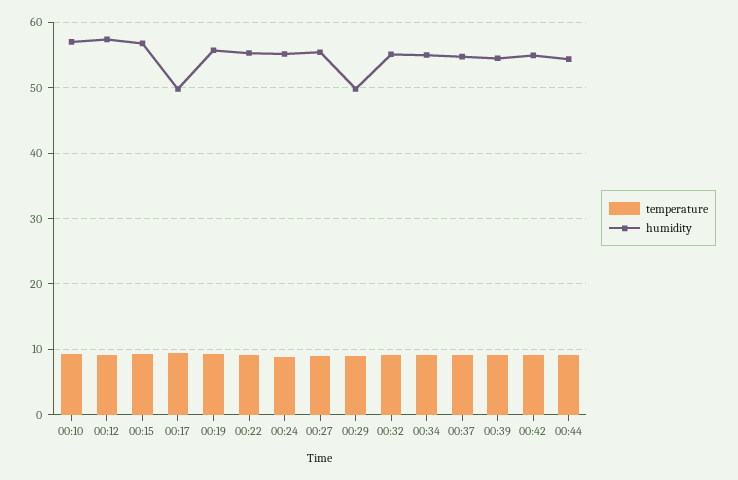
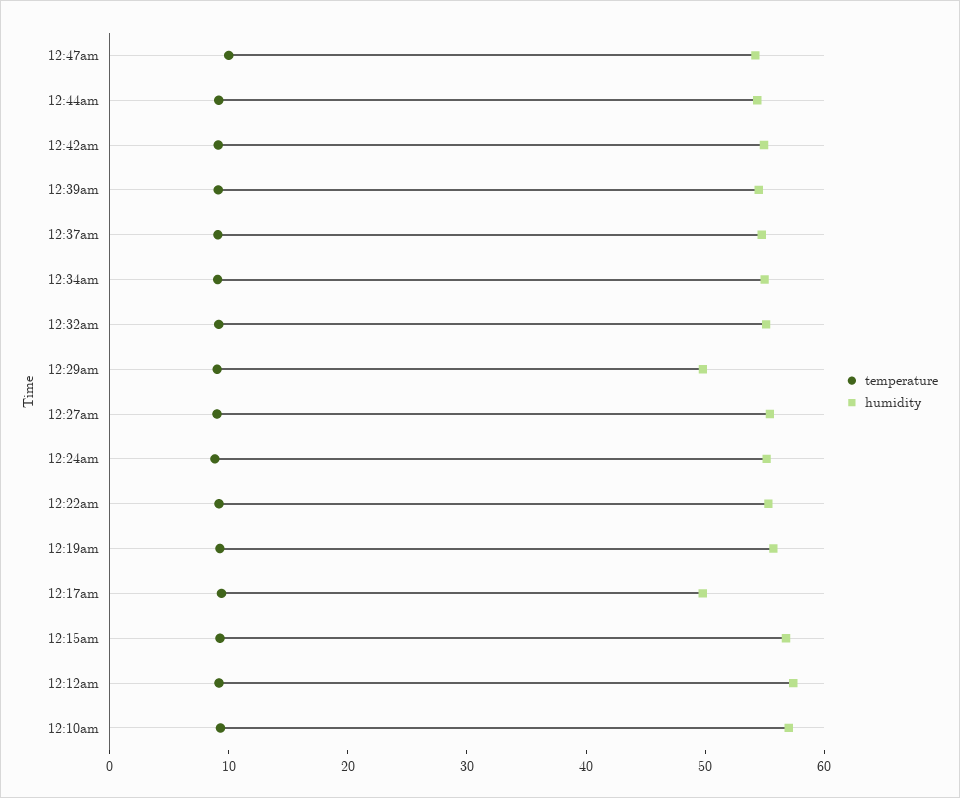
temperature, 12:47am: none -> 10
humidity, 12:47am: none -> 54

